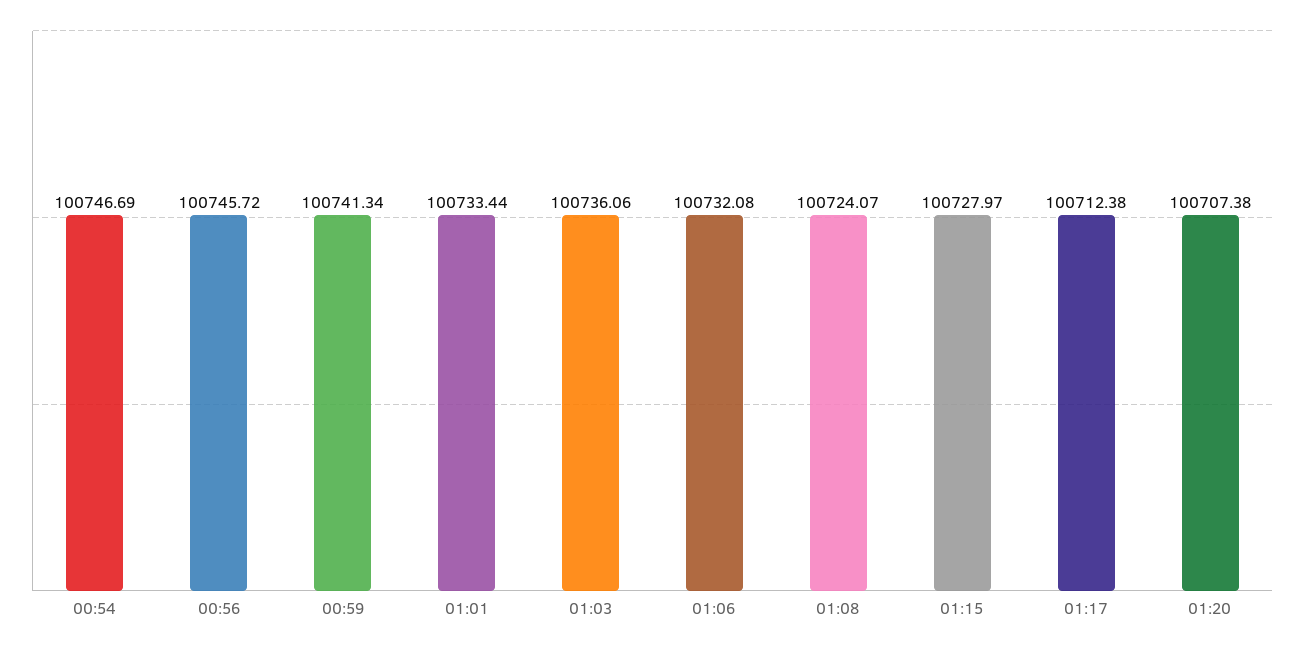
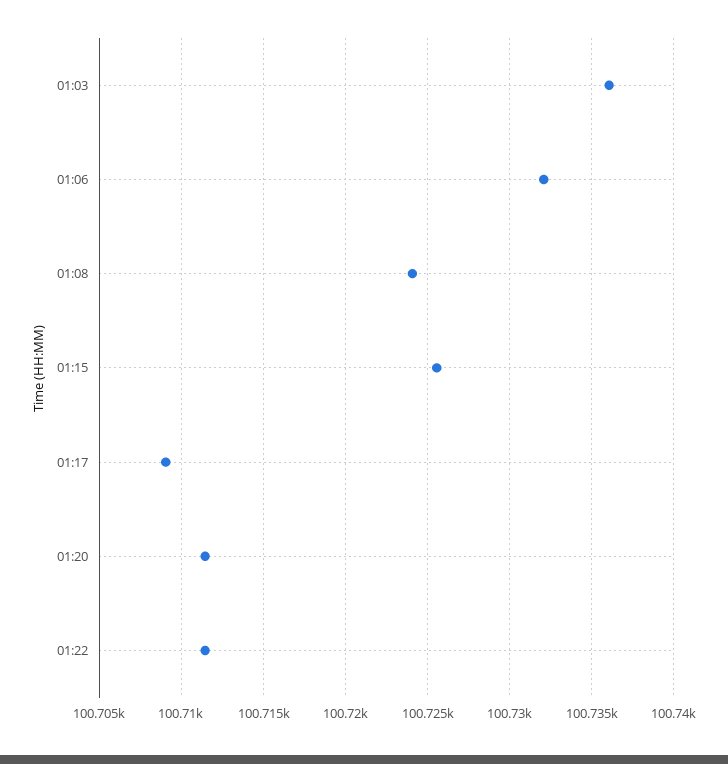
00:54: 100746.69 -> none
00:56: 100745.72 -> none
00:59: 100741.34 -> none
01:01: 100733.44 -> none
01:15: 100727.97 -> 100725.5
01:17: 100712.38 -> 100709
01:20: 100707.38 -> 100711.5
01:22: none -> 100711.5

